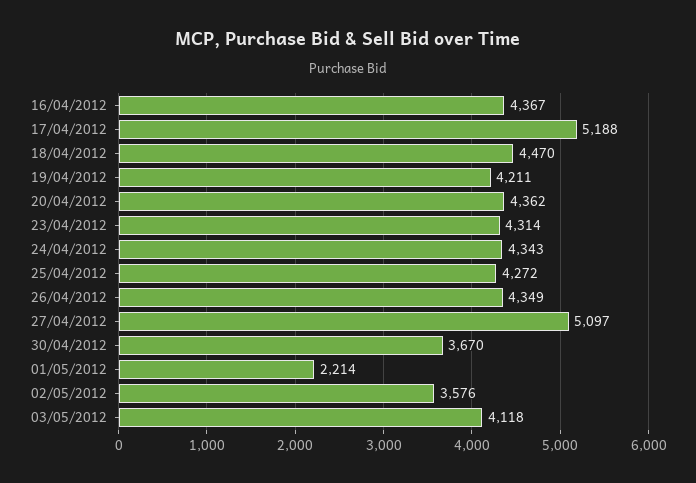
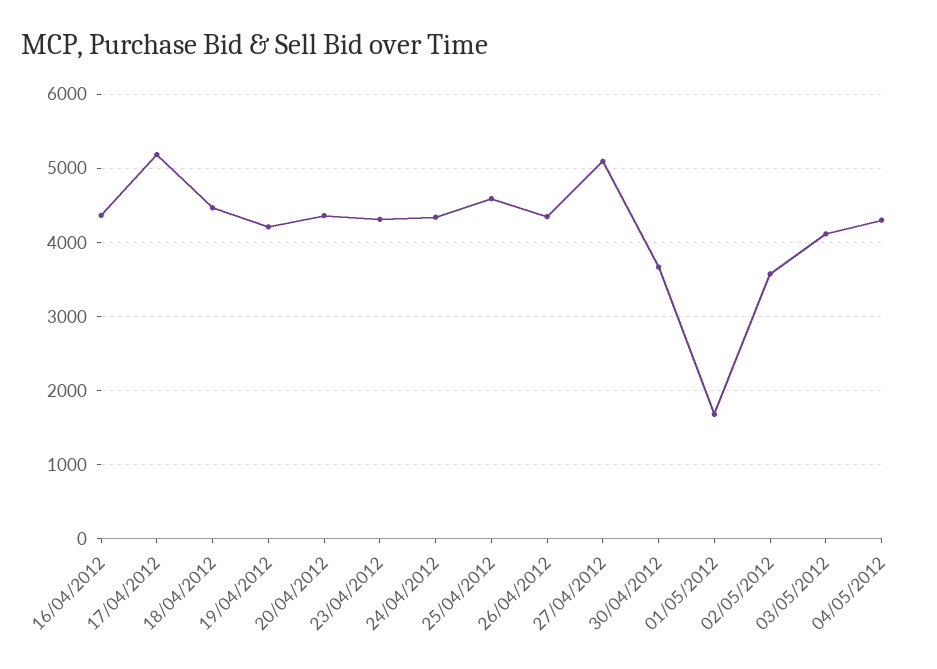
25/04/2012: 4272 -> 4600
01/05/2012: 2214 -> 1700
04/05/2012: none -> 4300

